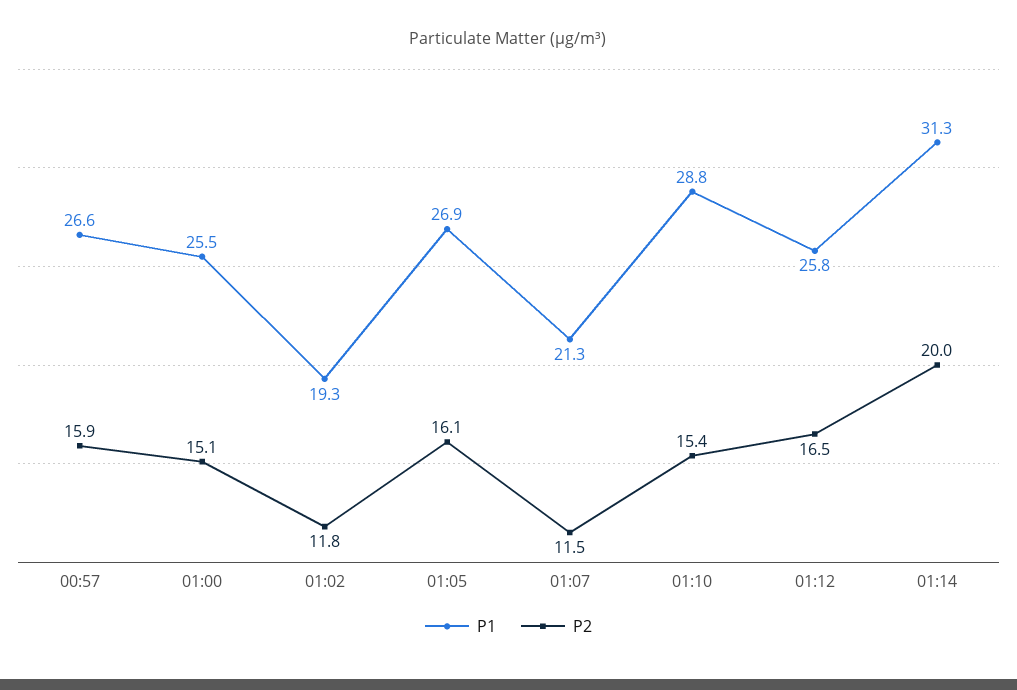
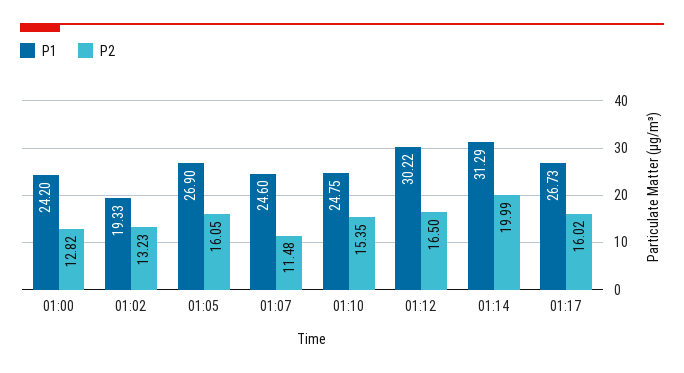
P1, 00:57: 26.6 -> none
P2, 00:57: 15.9 -> none
P1, 01:00: 25.5 -> 24.2
P2, 01:00: 15.1 -> 12.82
P2, 01:02: 11.8 -> 13.23
P1, 01:07: 21.3 -> 24.6
P1, 01:10: 28.8 -> 24.75
P1, 01:12: 25.8 -> 30.22
P1, 01:17: none -> 26.73
P2, 01:17: none -> 16.02

